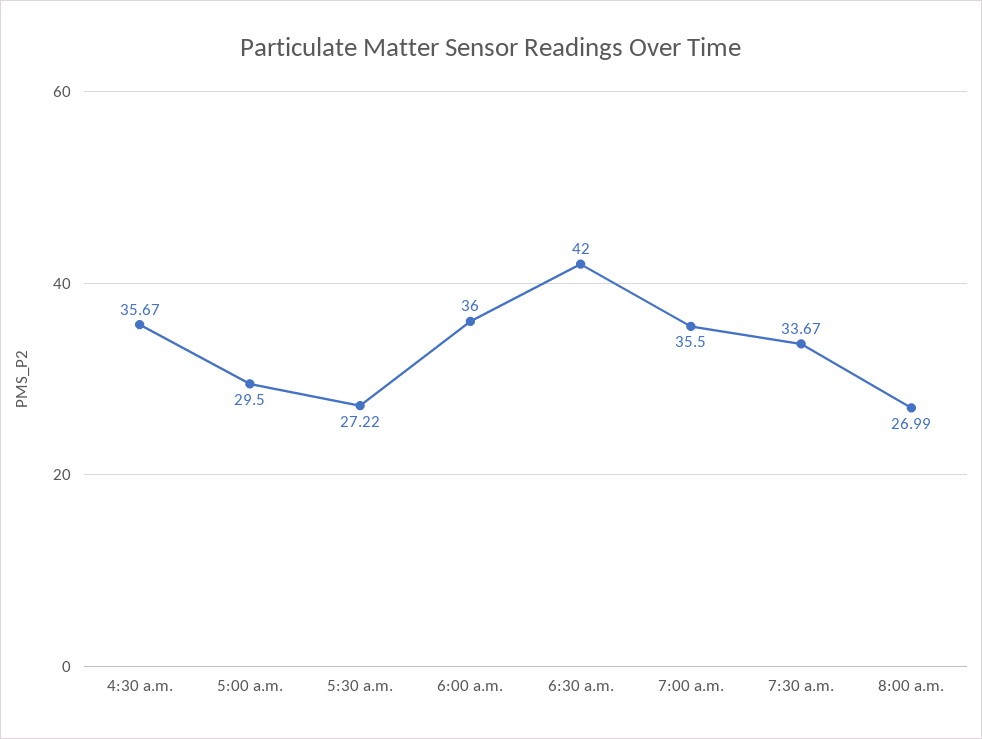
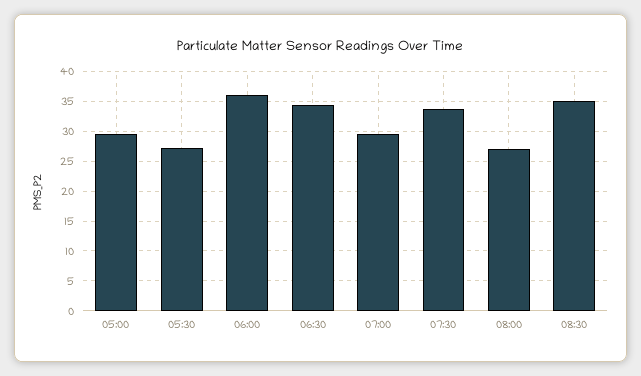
4:30 a.m.: 35.67 -> none
6:30 a.m.: 42 -> 35
7:00 a.m.: 35.5 -> 30
08:30: none -> 35

